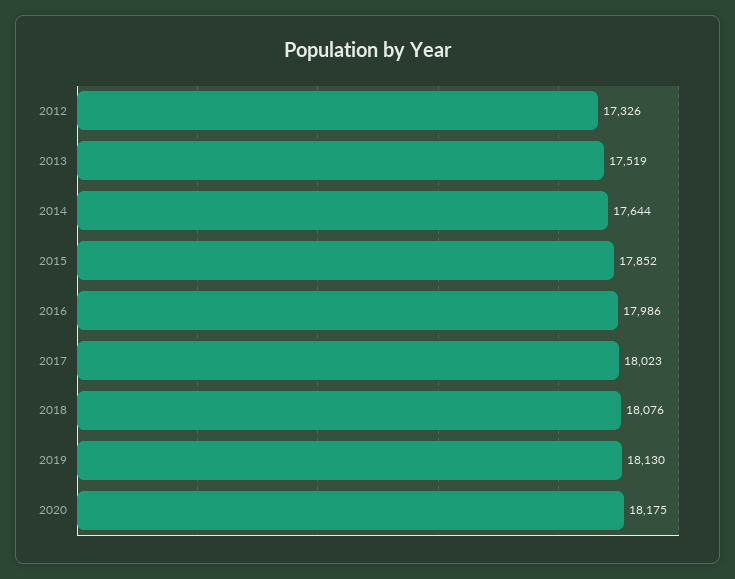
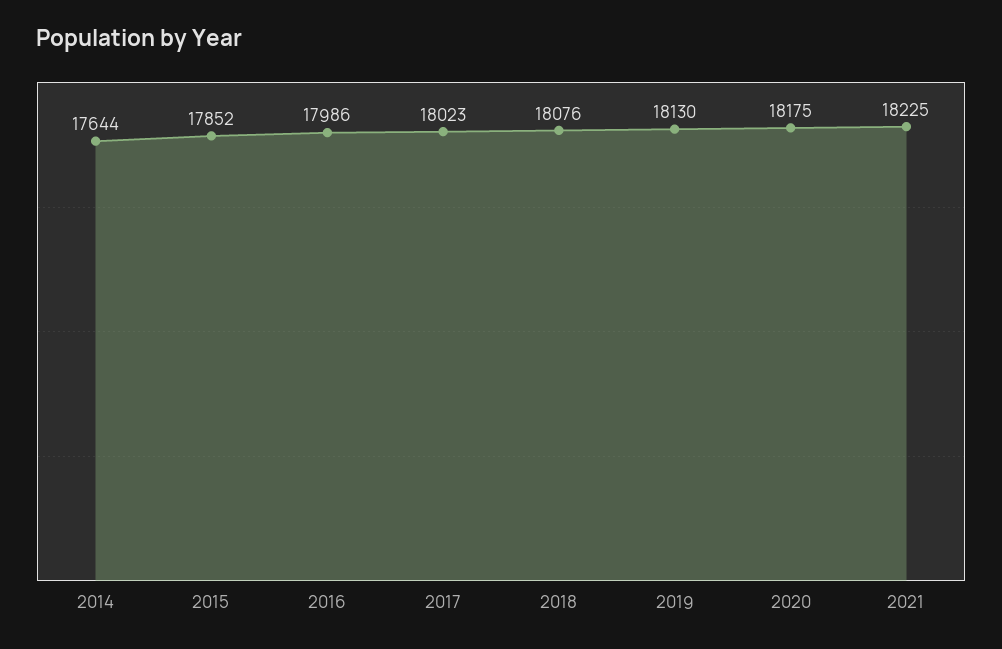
2012: 17326 -> none
2013: 17519 -> none
2021: none -> 18225

